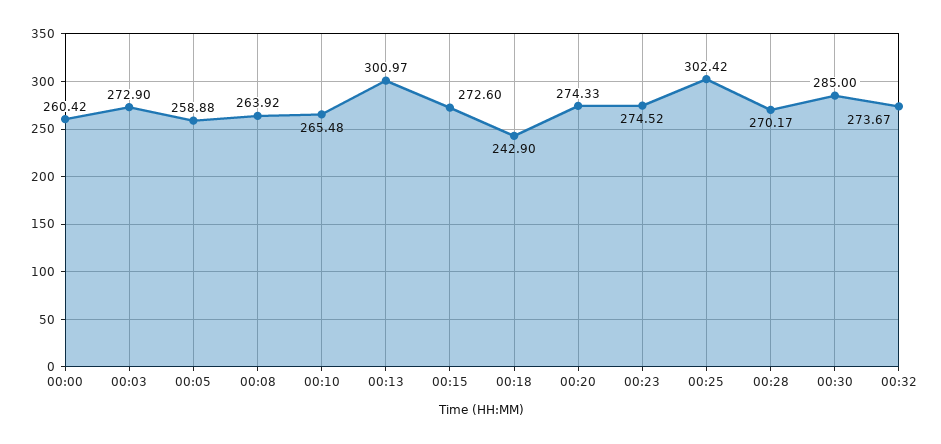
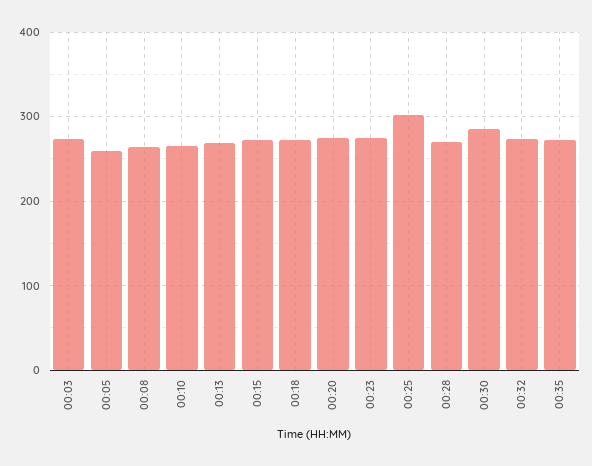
00:00: 260.42 -> none
00:13: 300.97 -> 270
00:18: 242.9 -> 270
00:35: none -> 270

